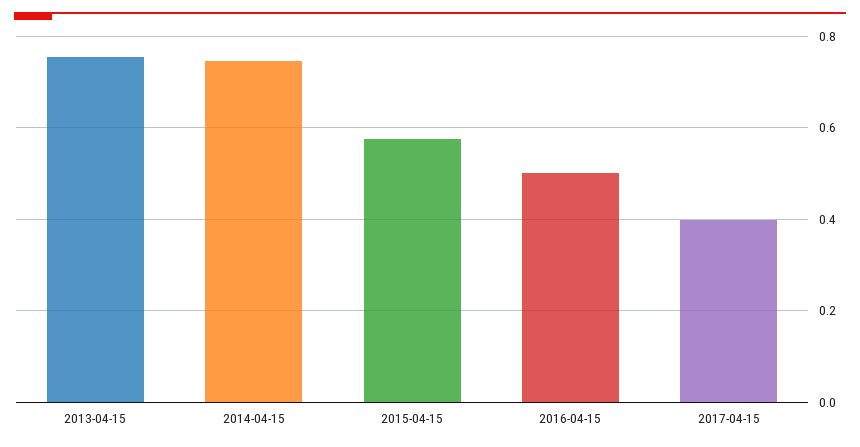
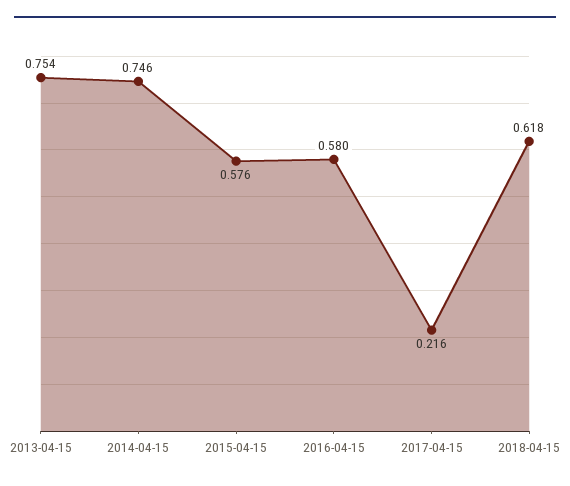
2016-04-15: 0.5 -> 0.58
2017-04-15: 0.4 -> 0.216
2018-04-15: none -> 0.618

